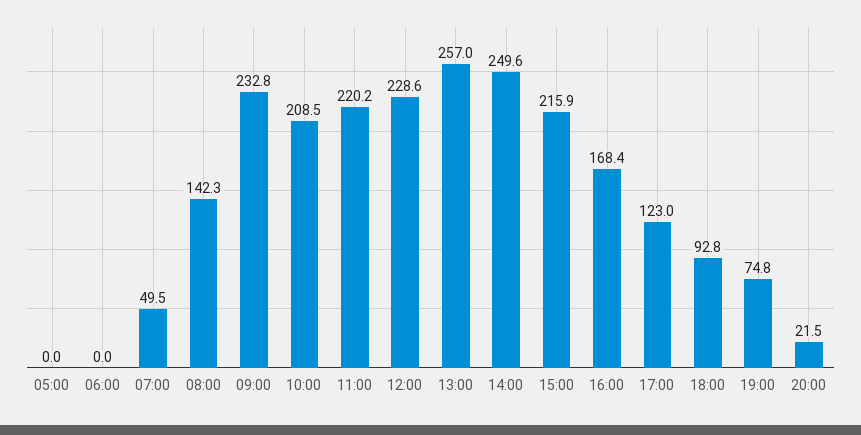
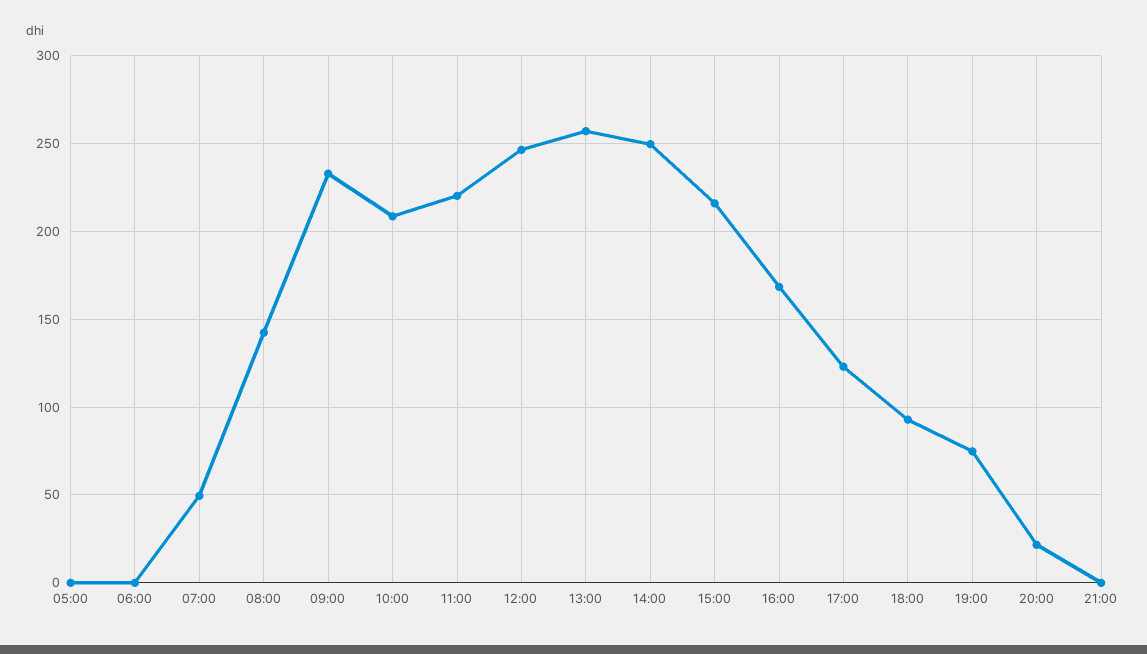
12:00: 228.6 -> 245
21:00: none -> 0

